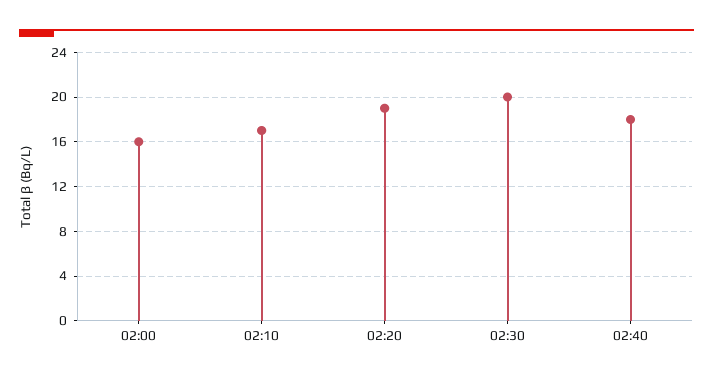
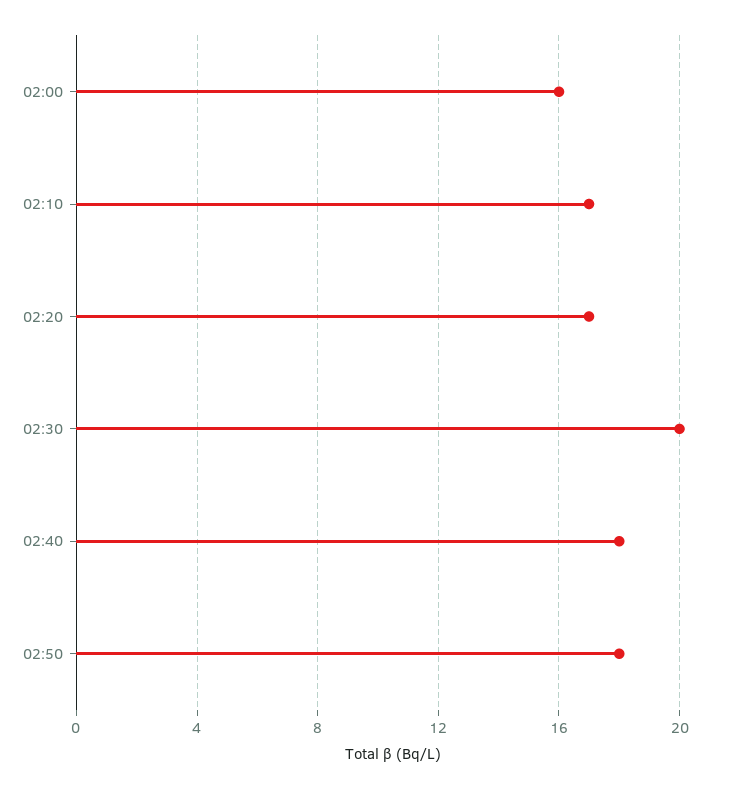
02:20: 19 -> 17
02:50: none -> 18

